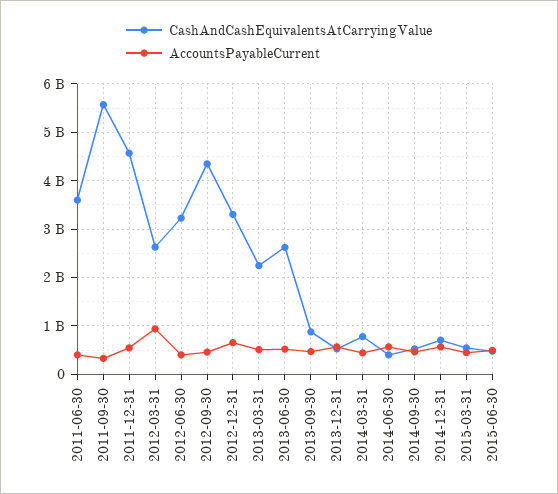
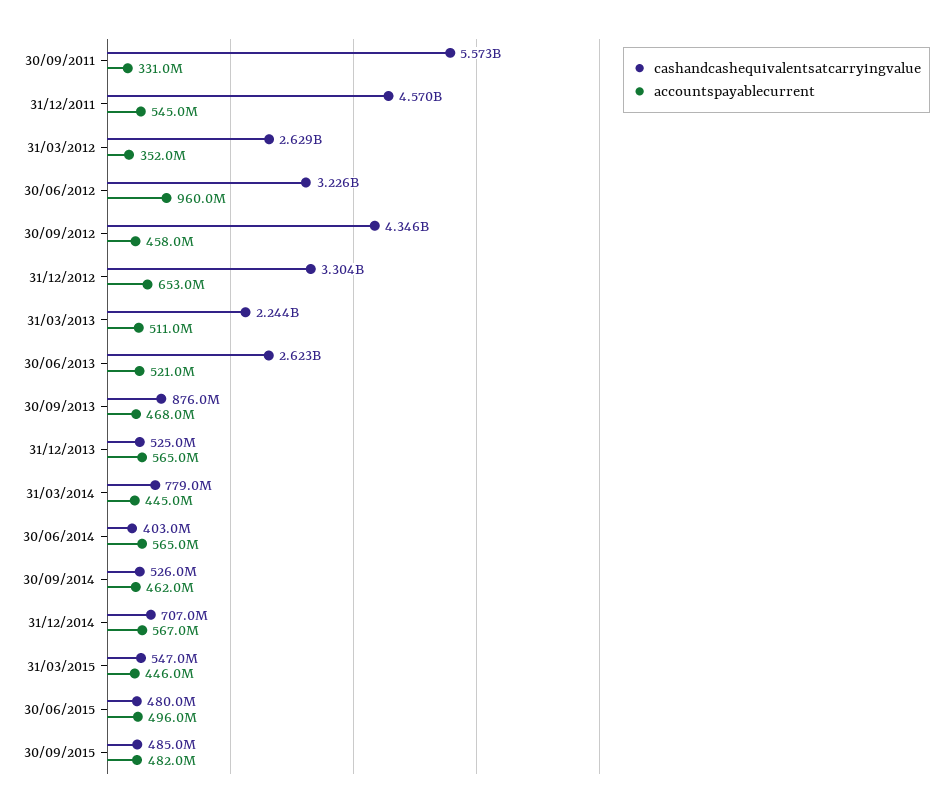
CashAndCashEquivalentsAtCarryingValue, 2011-06-30: 3600000000 -> none
AccountsPayableCurrent, 2011-06-30: 400000000 -> none
AccountsPayableCurrent, 2012-03-31: 1000000000 -> 352000000
AccountsPayableCurrent, 2012-06-30: 400000000 -> 960000000
CashAndCashEquivalentsAtCarryingValue, 30/09/2015: none -> 485000000
AccountsPayableCurrent, 30/09/2015: none -> 482000000

